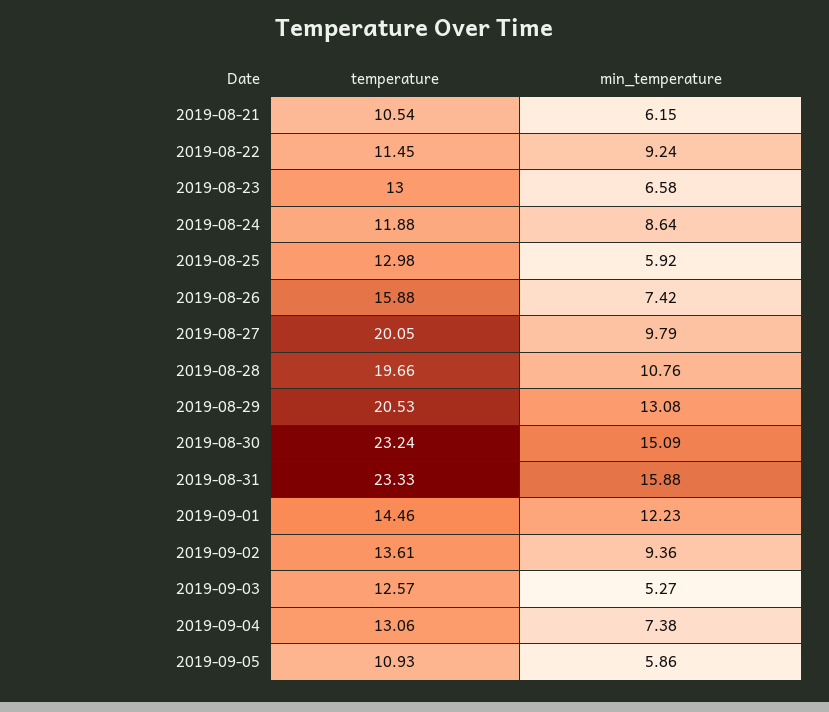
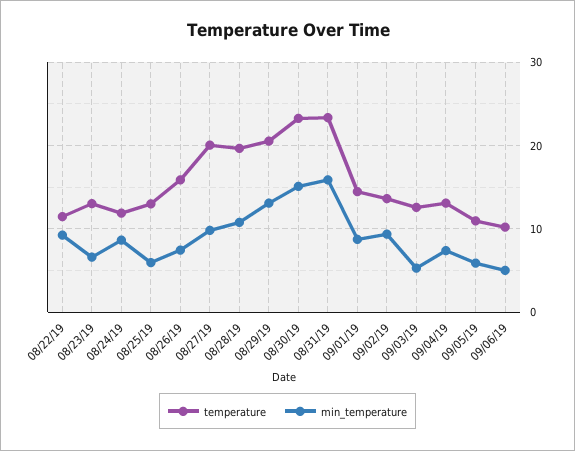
temperature, 2019-08-21: 10.54 -> none
min_temperature, 2019-08-21: 6.15 -> none
min_temperature, 2019-09-01: 12.23 -> 9
temperature, 09/06/19: none -> 10
min_temperature, 09/06/19: none -> 5

